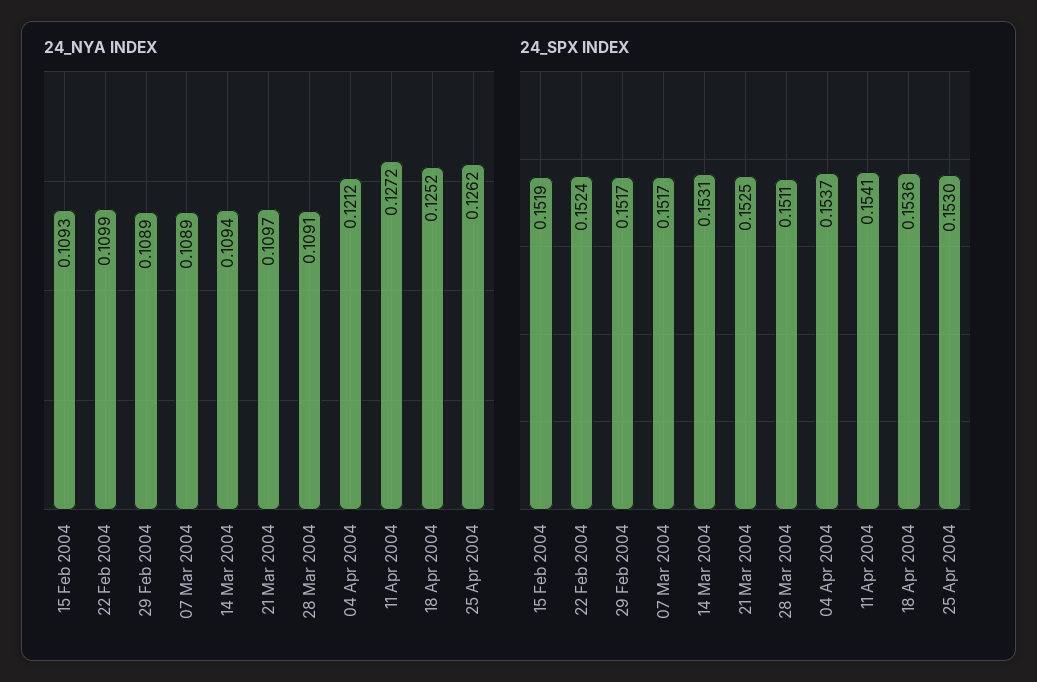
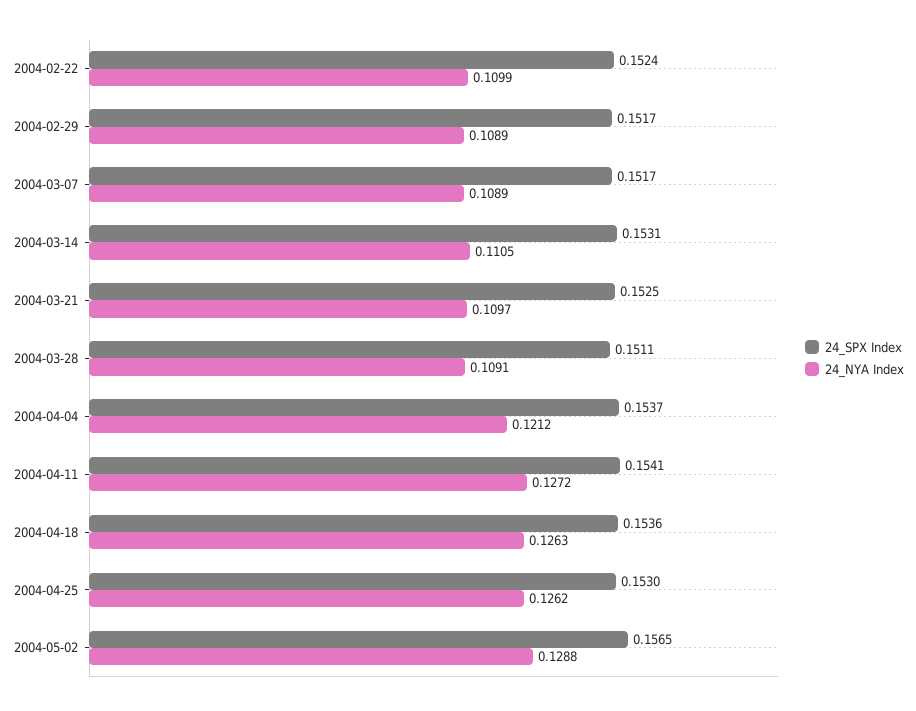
24_NYA INDEX, 15 Feb 2004: 0.1093 -> none
24_NYA INDEX, 14 Mar 2004: 0.1094 -> 0.1105
24_NYA INDEX, 18 Apr 2004: 0.1252 -> 0.1263
24_SPX INDEX, 15 Feb 2004: 0.1519 -> none
24_SPX INDEX, 2004-05-02: none -> 0.1565
24_NYA INDEX, 2004-05-02: none -> 0.1288

